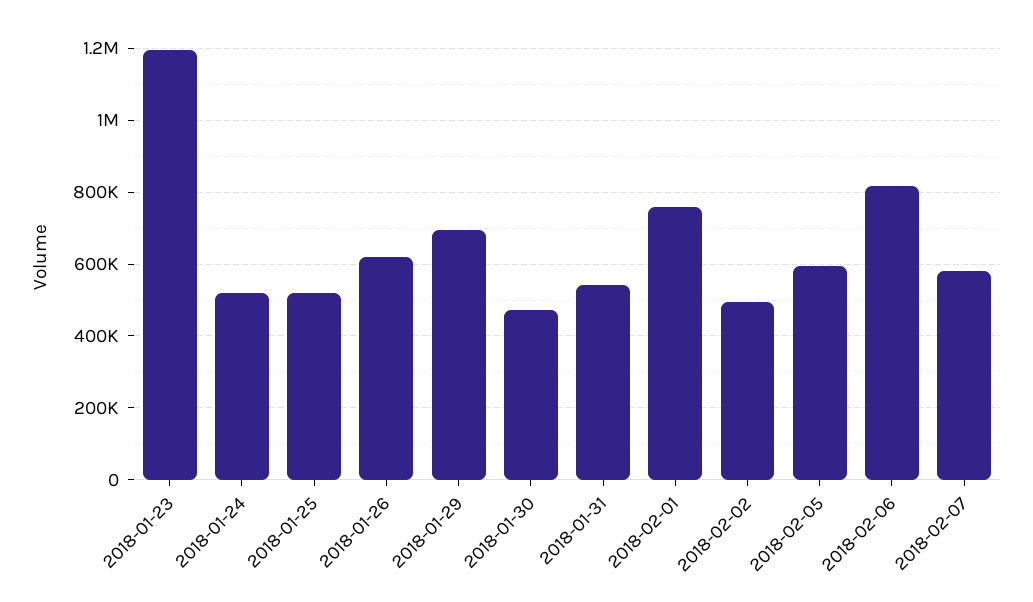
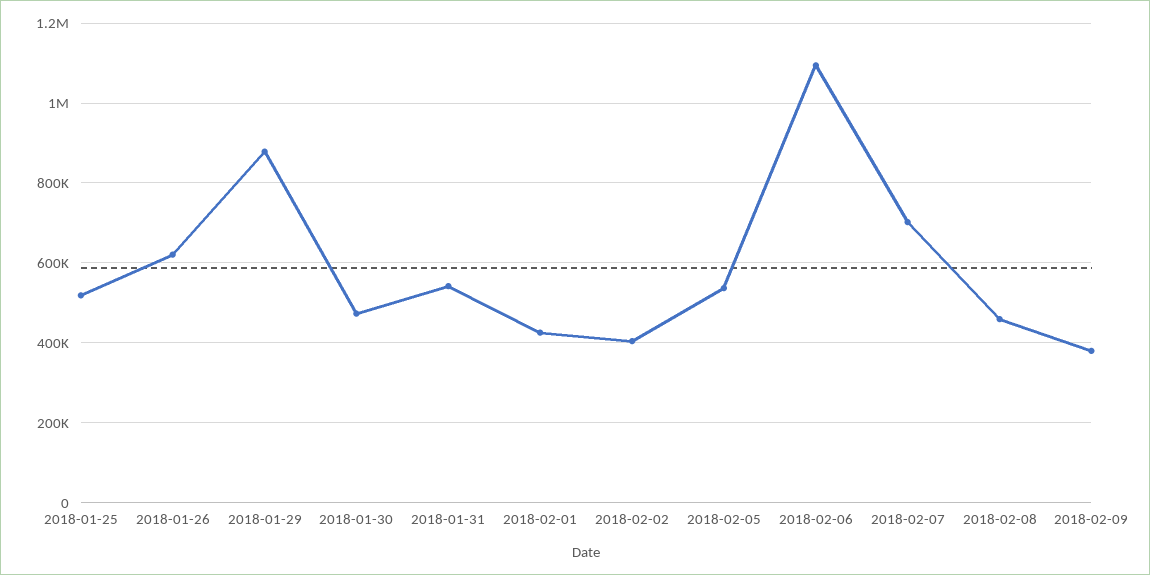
2018-01-23: 1200000 -> none
2018-01-24: 520000 -> none
2018-01-29: 700000 -> 880000
2018-02-01: 760000 -> 420000
2018-02-02: 500000 -> 400000
2018-02-05: 600000 -> 540000
2018-02-06: 820000 -> 1100000
2018-02-07: 580000 -> 700000
2018-02-08: none -> 460000
2018-02-09: none -> 380000

